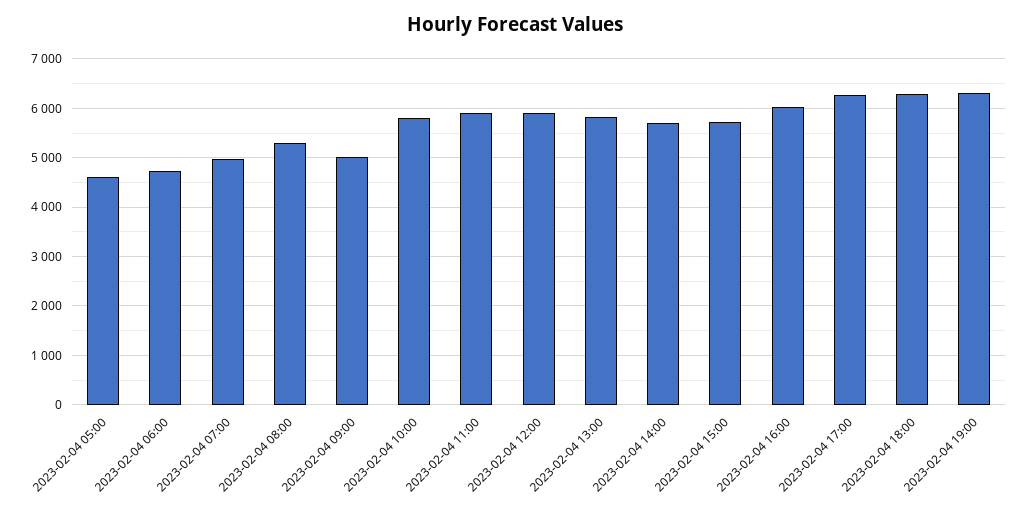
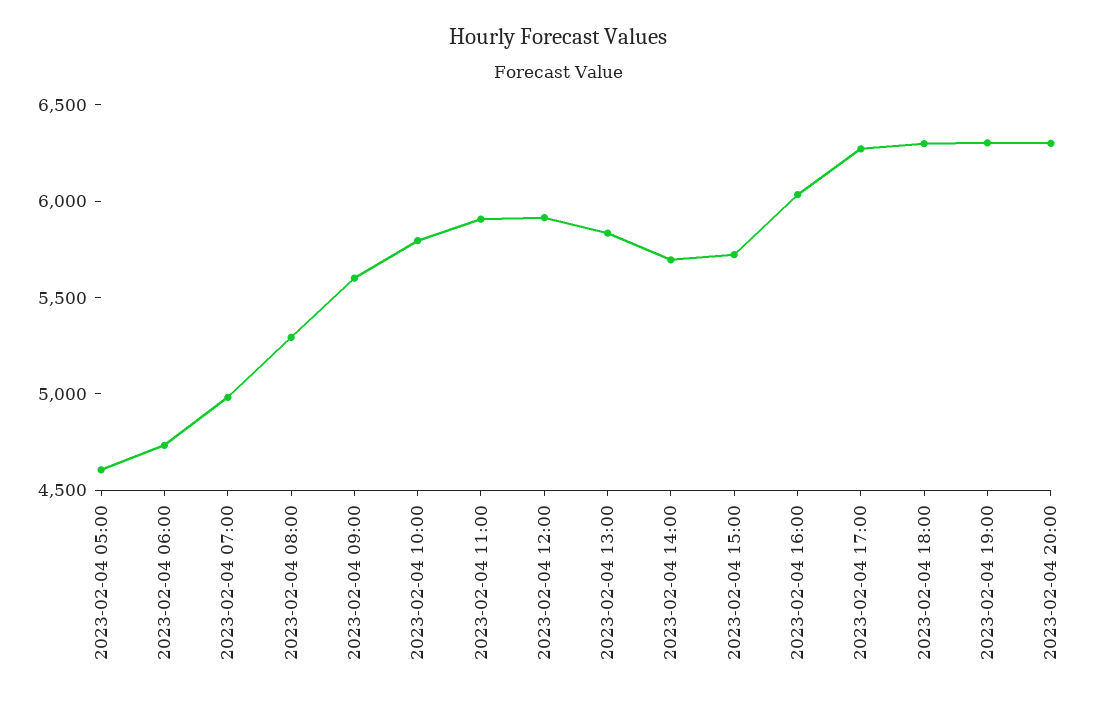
2023-02-04 09:00: 5000 -> 5600
2023-02-04 20:00: none -> 6300

